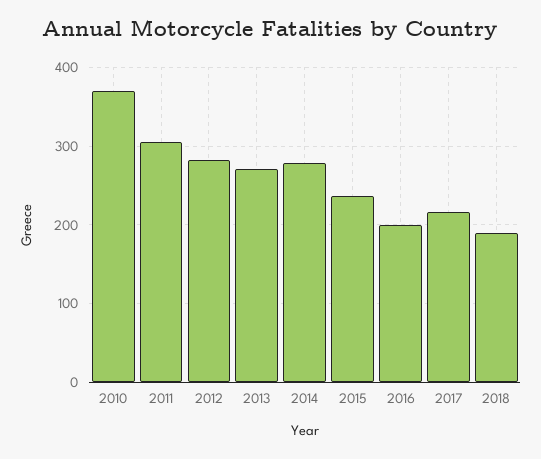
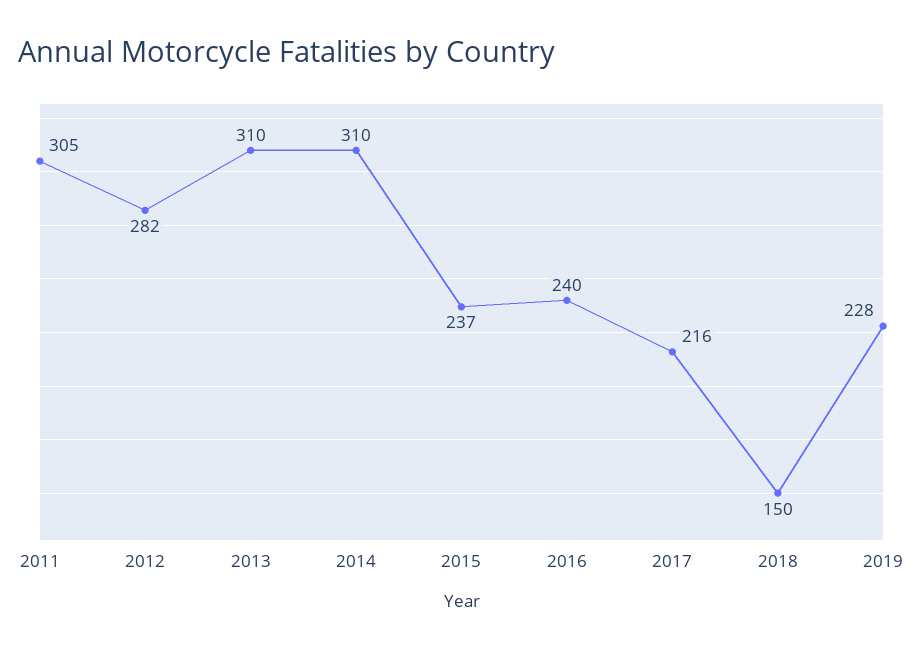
2010: 370 -> none
2013: 270 -> 310
2014: 280 -> 310
2016: 200 -> 240
2018: 190 -> 150
2019: none -> 228

